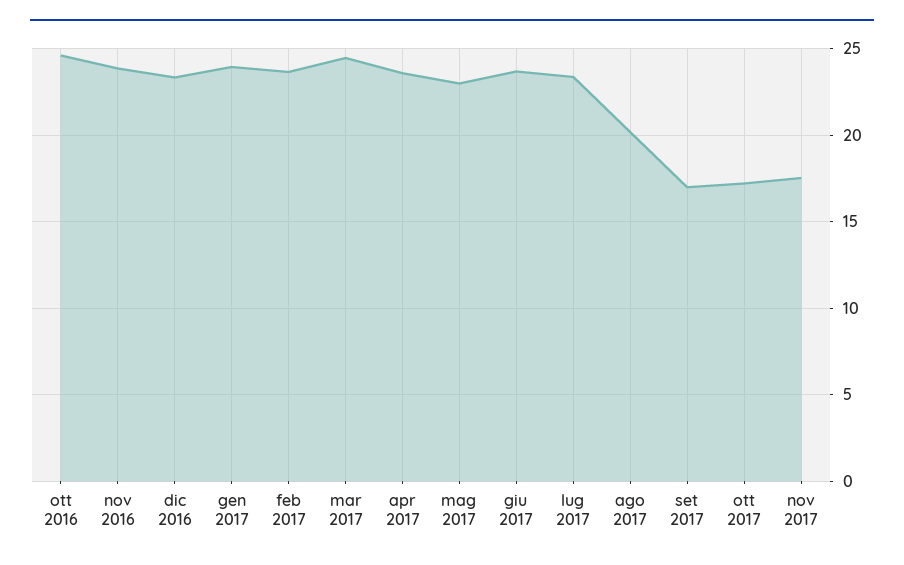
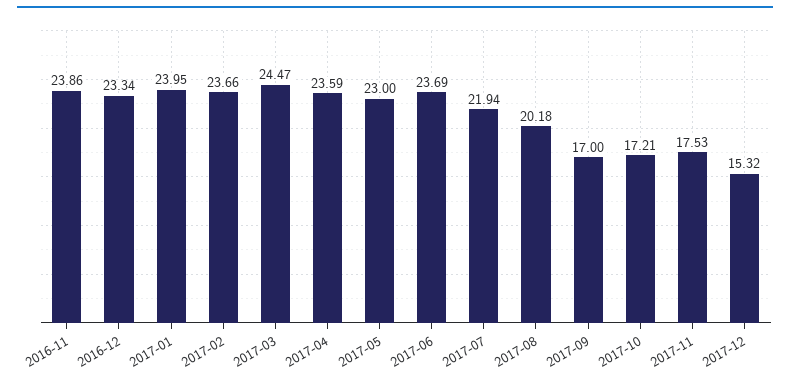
ott 2016: 24.5 -> none
lug 2017: 23.5 -> 21.94
2017-12: none -> 15.32

